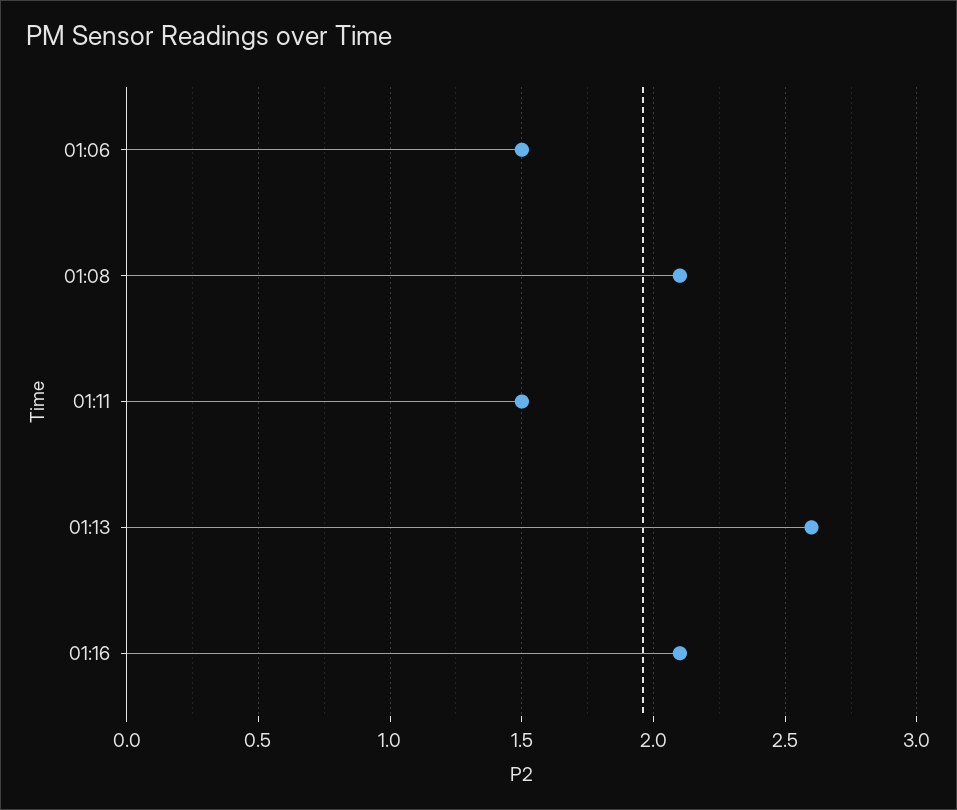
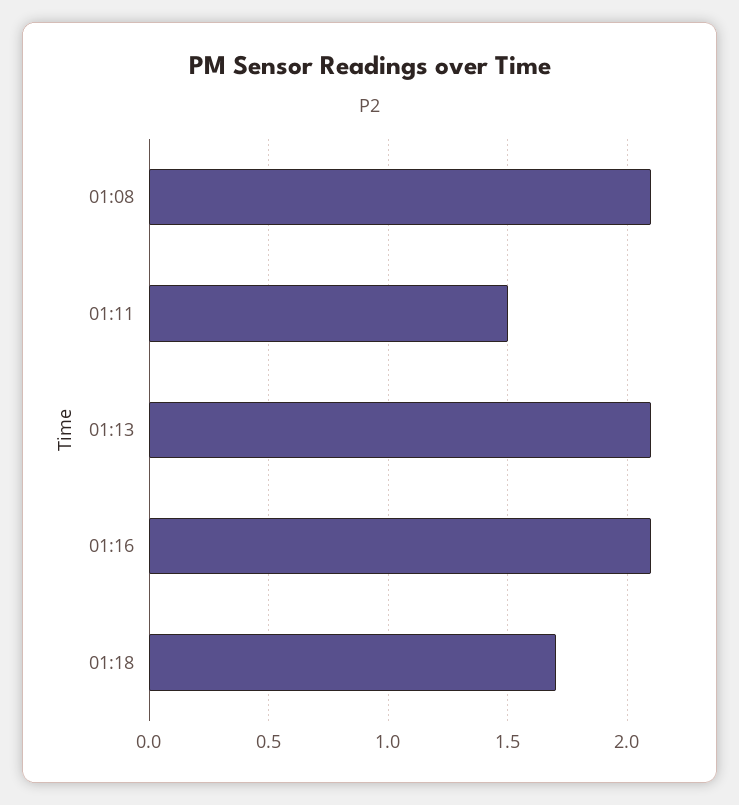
01:06: 1.5 -> none
01:13: 2.6 -> 2.1
01:18: none -> 1.7

